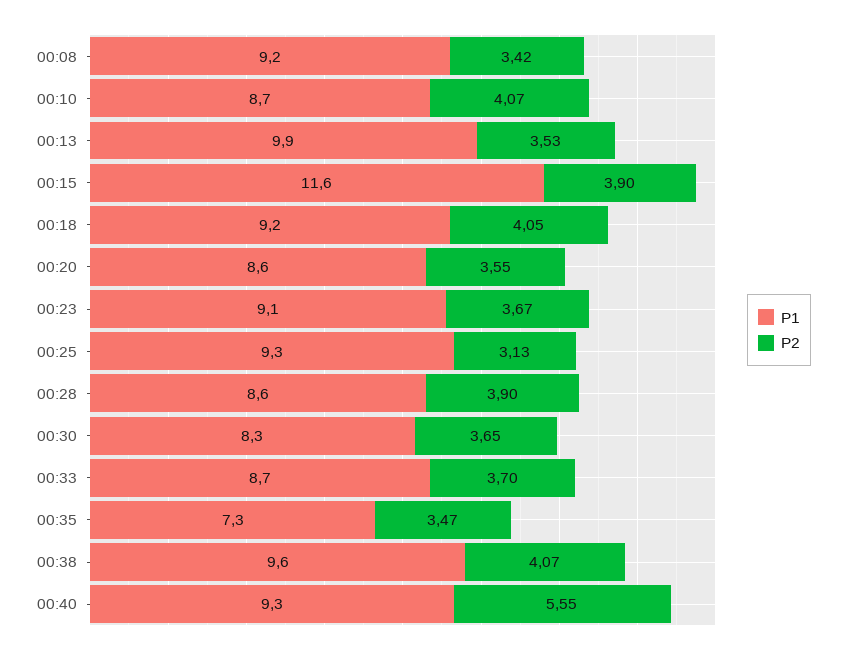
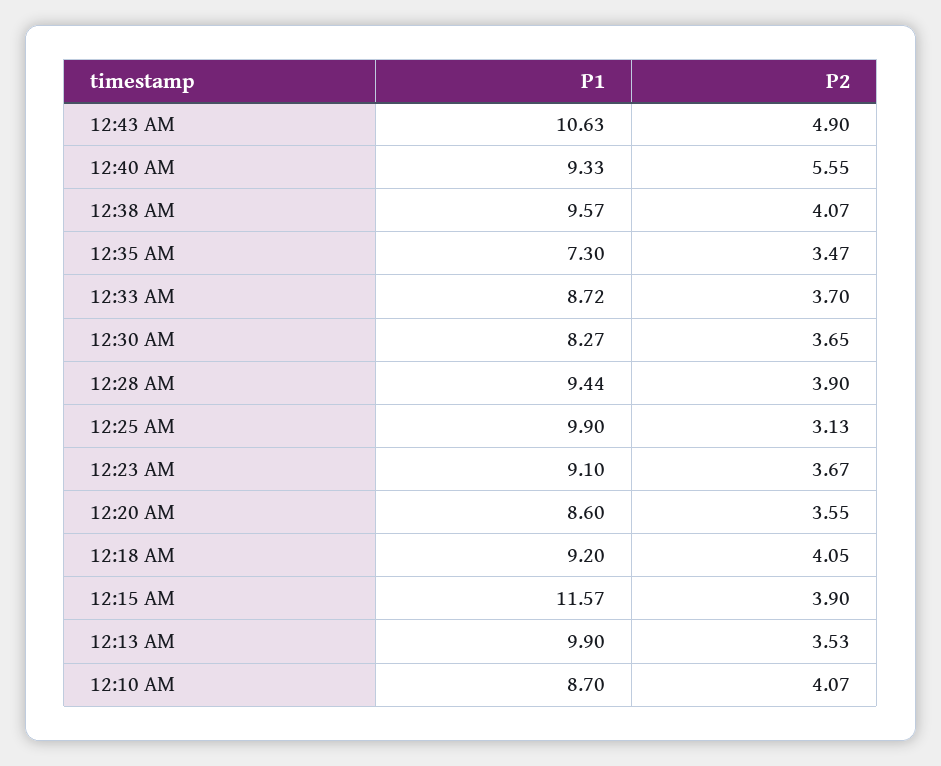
P1, 00:08: 9.2 -> none
P2, 00:08: 3.42 -> none
P1, 00:25: 9.3 -> 9.9
P1, 00:28: 8.6 -> 9.44
P1, 12:43 AM: none -> 10.63
P2, 12:43 AM: none -> 4.9

